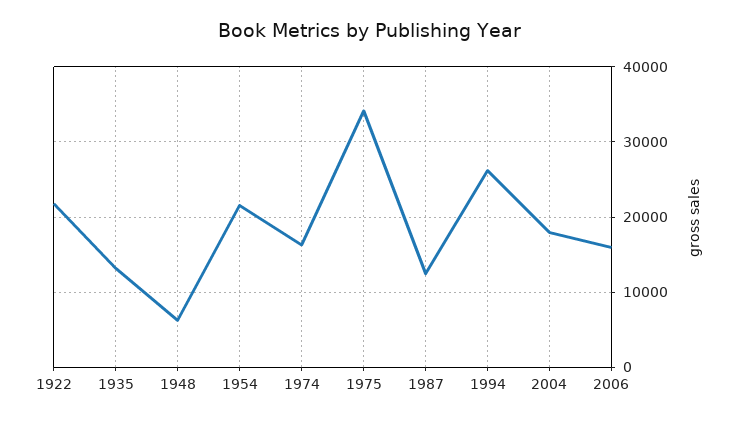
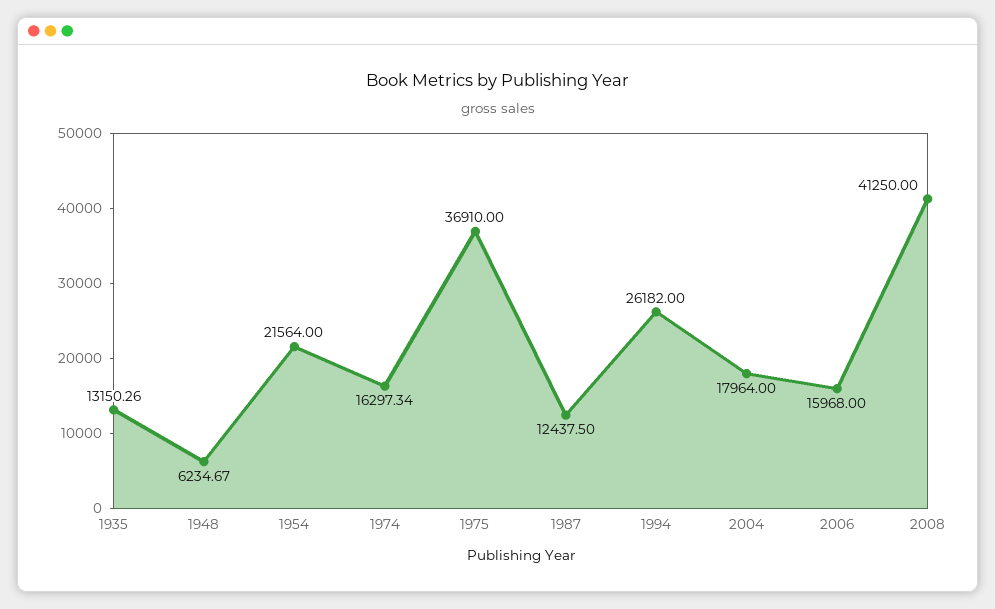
1922: 22000 -> none
1975: 34000 -> 36910
2008: none -> 41250

